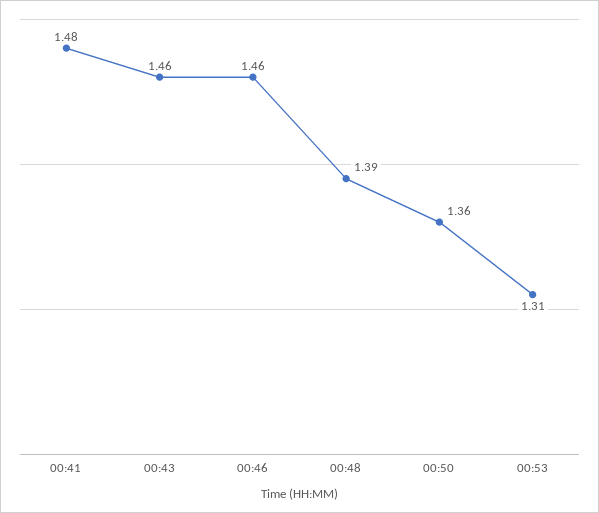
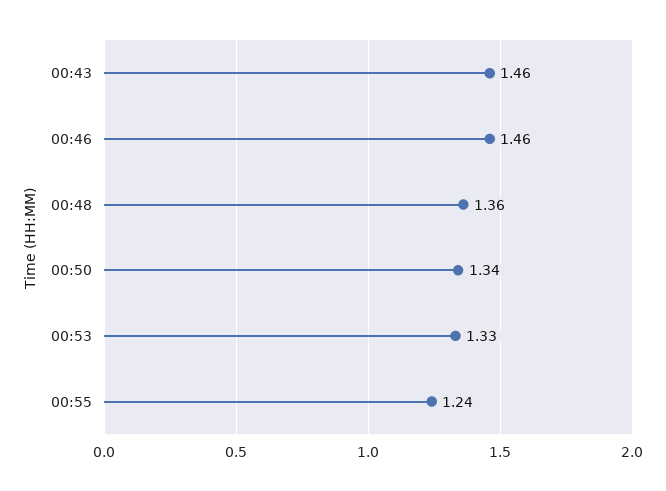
00:41: 1.48 -> none
00:48: 1.39 -> 1.36
00:50: 1.36 -> 1.34
00:53: 1.31 -> 1.33
00:55: none -> 1.24

